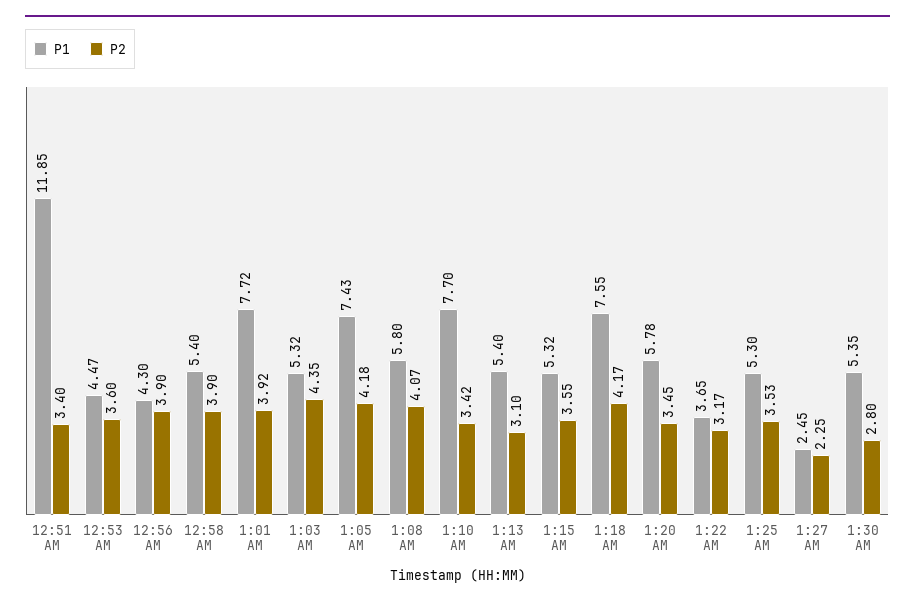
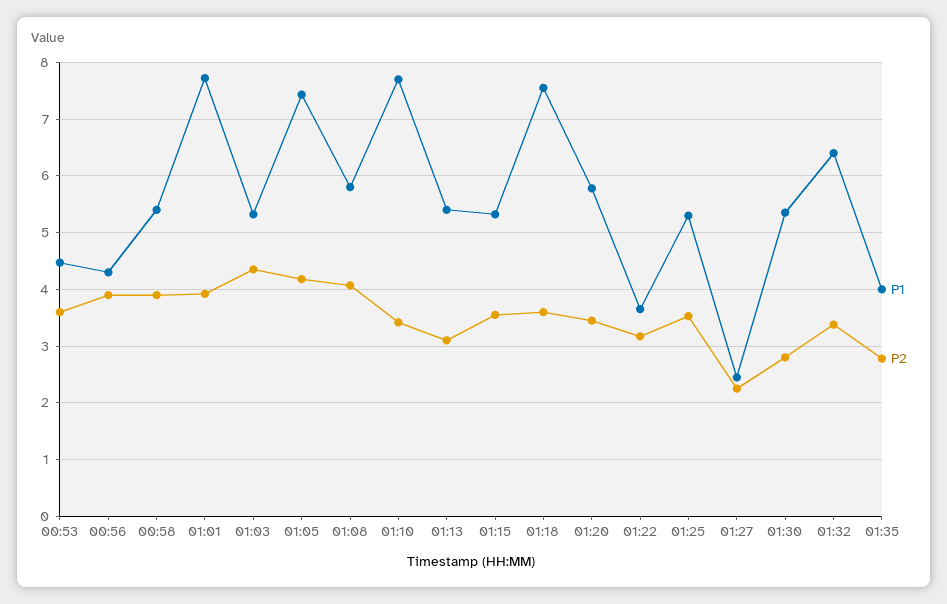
P1, 12:51 AM: 11.85 -> none
P2, 12:51 AM: 3.4 -> none
P2, 1:18 AM: 4.17 -> 3.6
P1, 01:32: none -> 6.4
P2, 01:32: none -> 3.4
P1, 01:35: none -> 4
P2, 01:35: none -> 2.8

